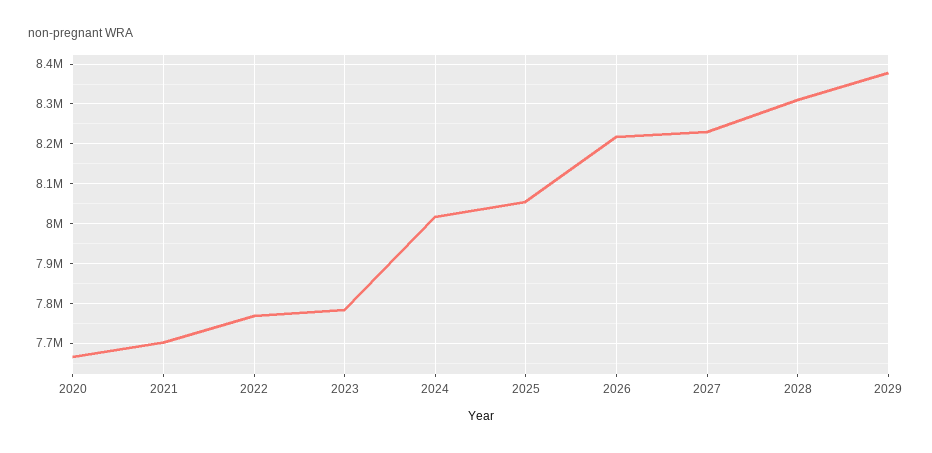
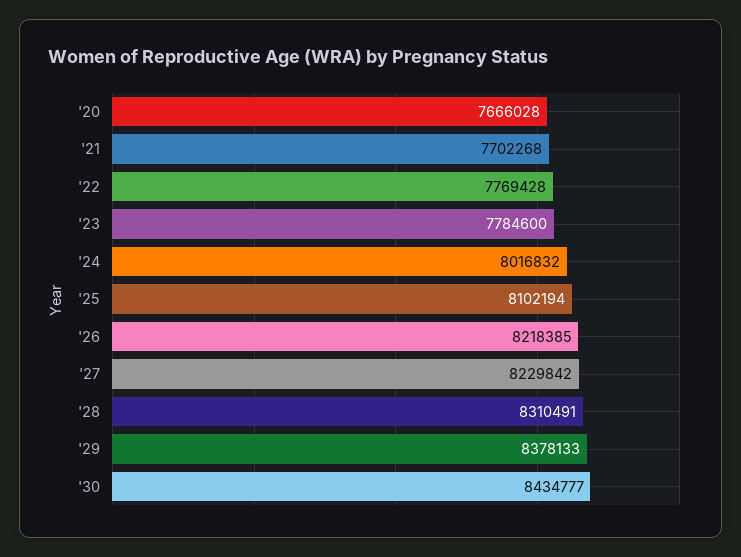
2025: 8060000 -> 8102194
'30: none -> 8434777

